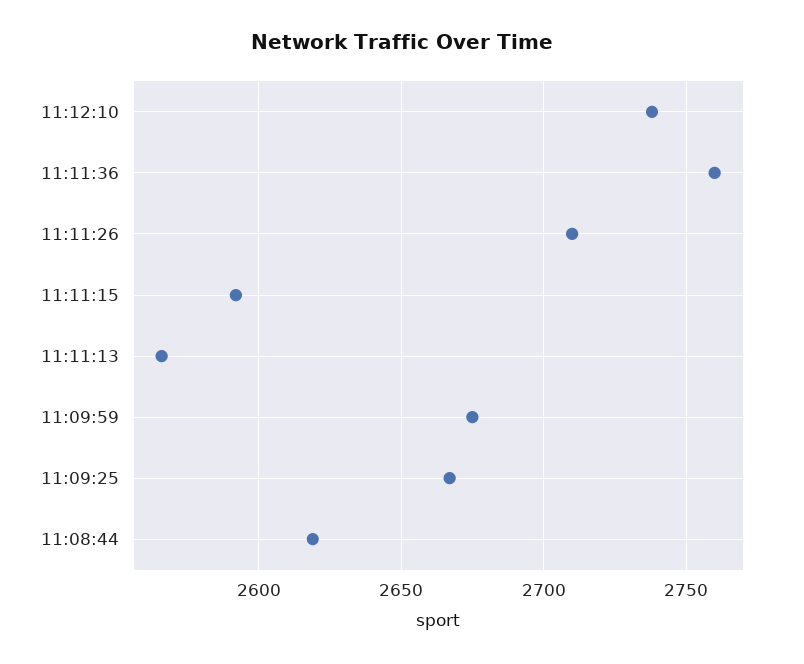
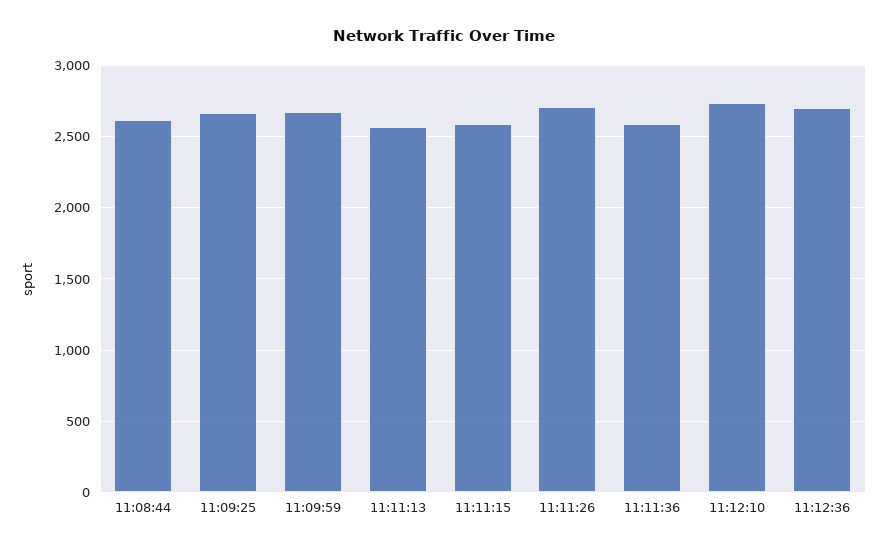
11:11:36: 2760 -> 2600
11:12:36: none -> 2700

